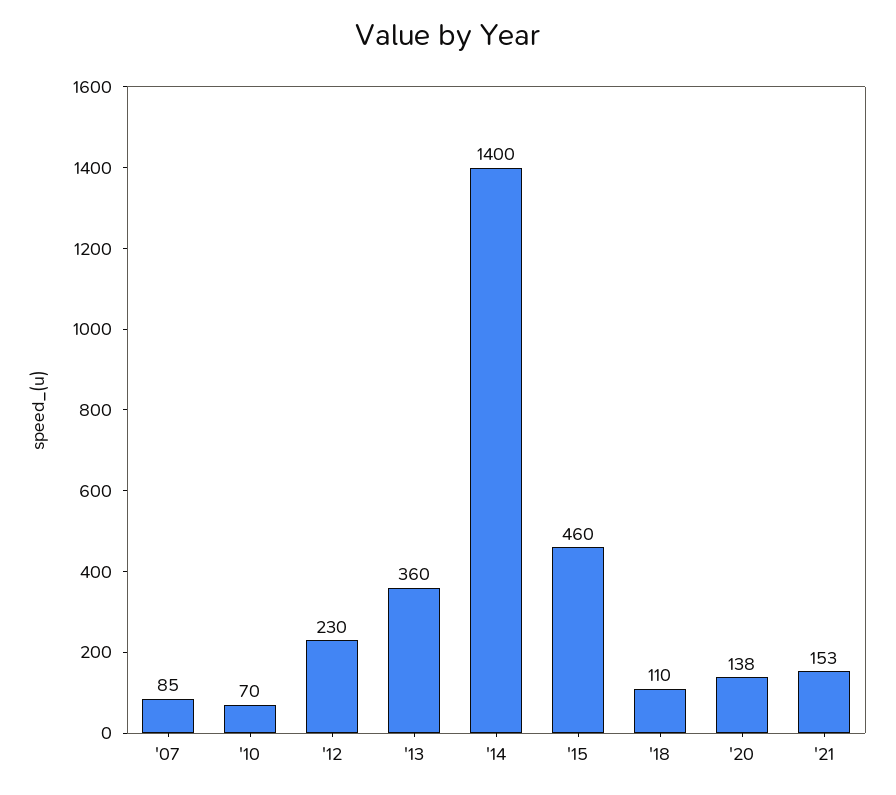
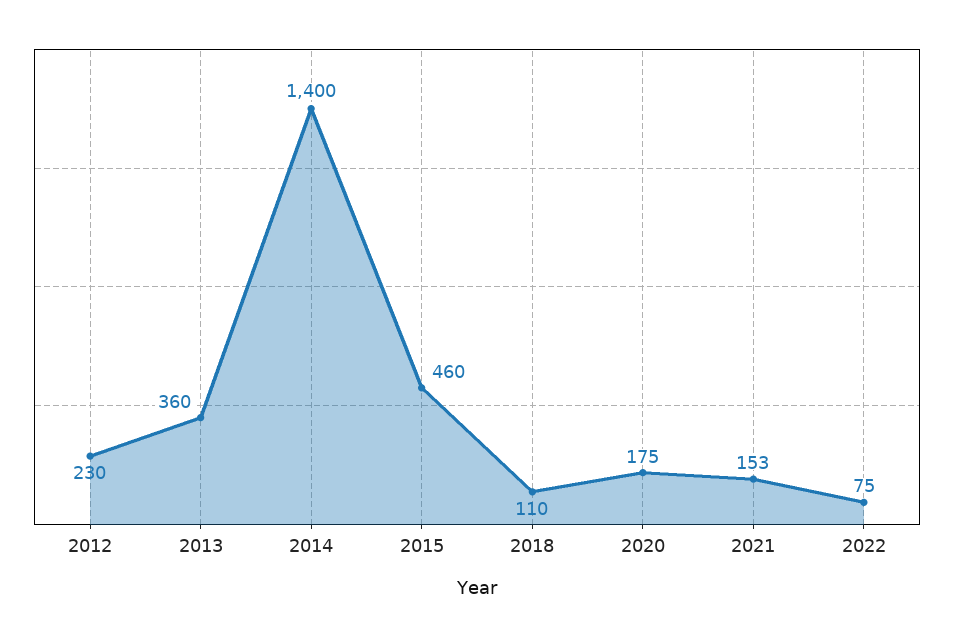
'07: 85 -> none
'10: 70 -> none
'20: 138 -> 175
2022: none -> 75

